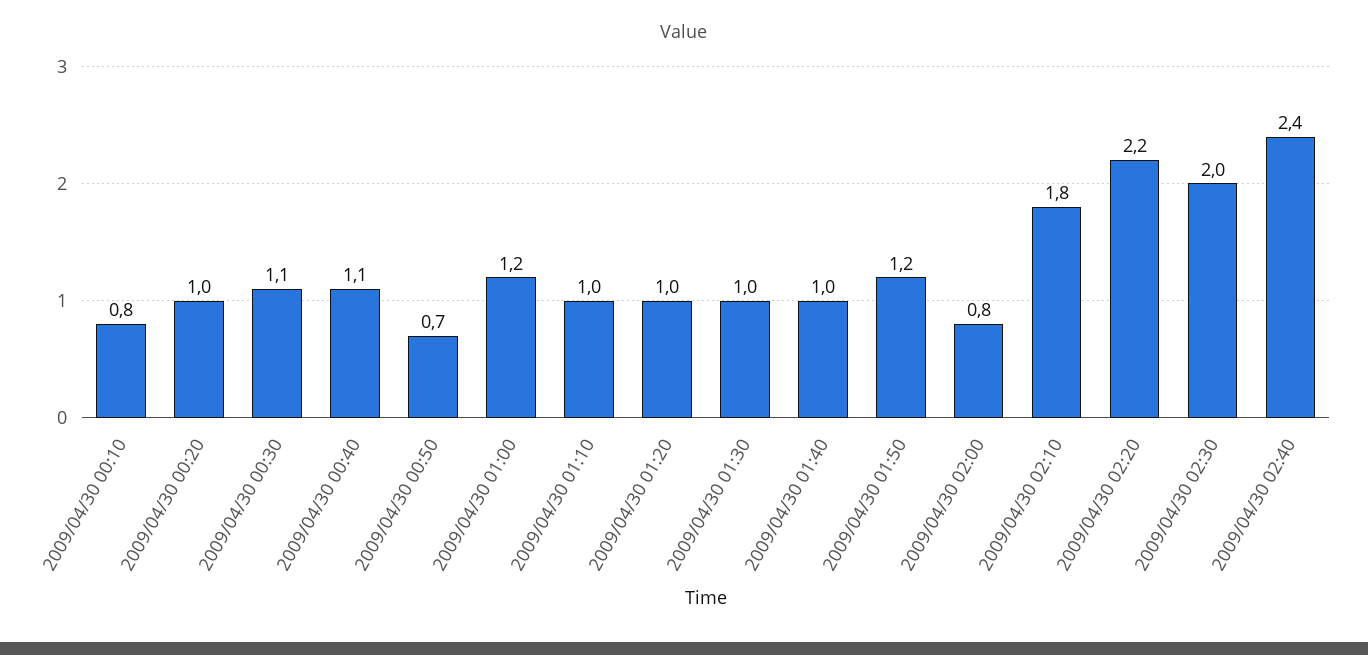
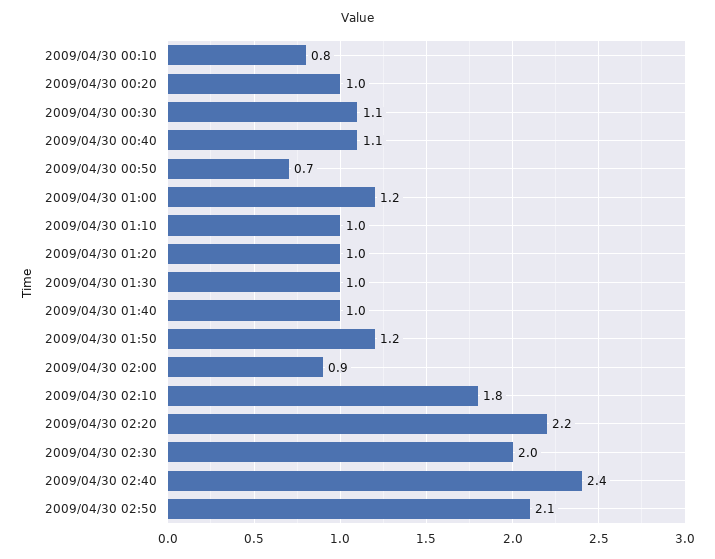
2009/04/30 02:00: 0.8 -> 0.9
2009/04/30 02:50: none -> 2.1

